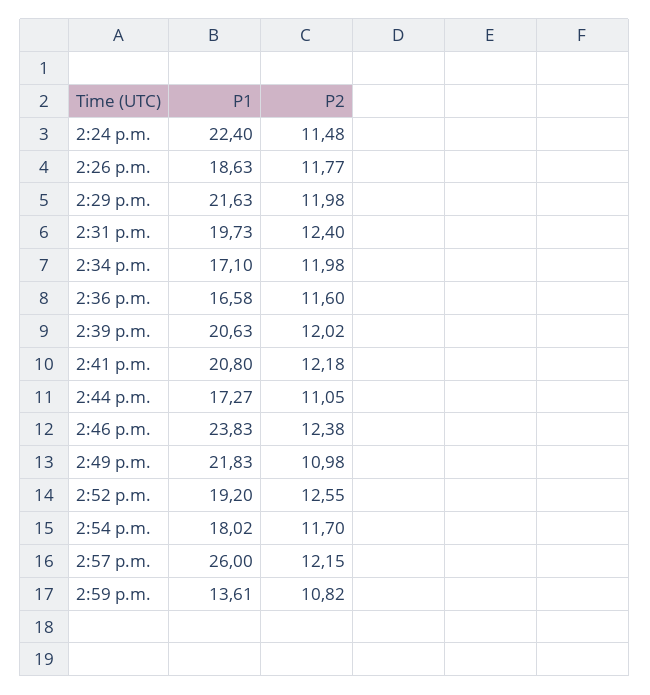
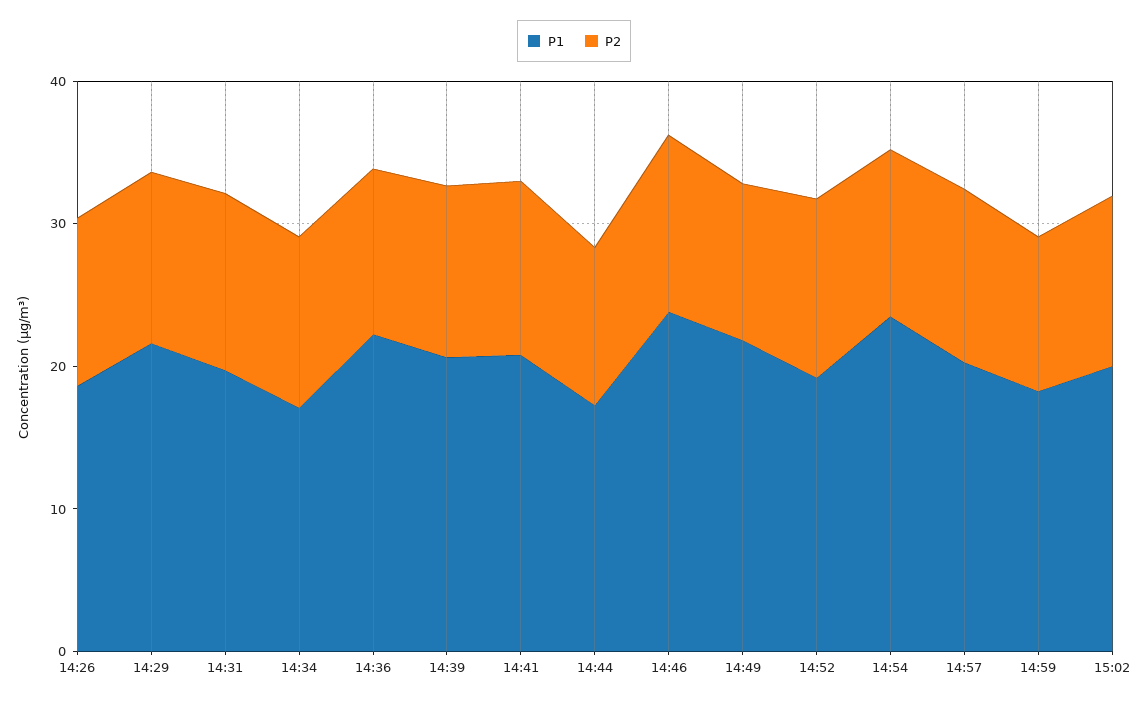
P1, 2:24 p.m.: 22.4 -> none
P2, 2:24 p.m.: 11.48 -> none
P1, 2:36 p.m.: 16.58 -> 22
P1, 2:54 p.m.: 18.02 -> 24
P1, 2:57 p.m.: 26 -> 20
P1, 2:59 p.m.: 13.61 -> 18
P1, 15:02: none -> 20
P2, 15:02: none -> 12

